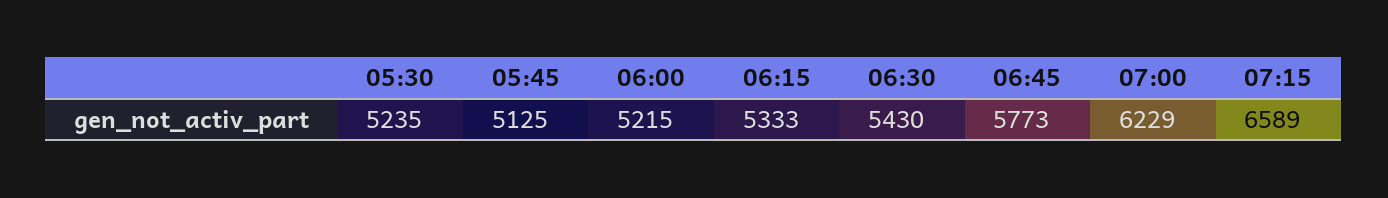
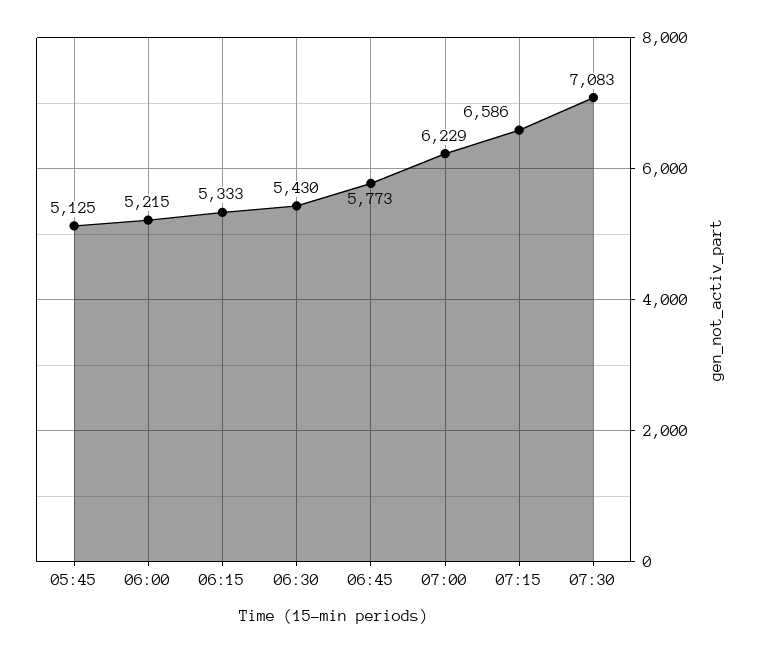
05:30: 5235 -> none
07:15: 6589 -> 6586
07:30: none -> 7083

